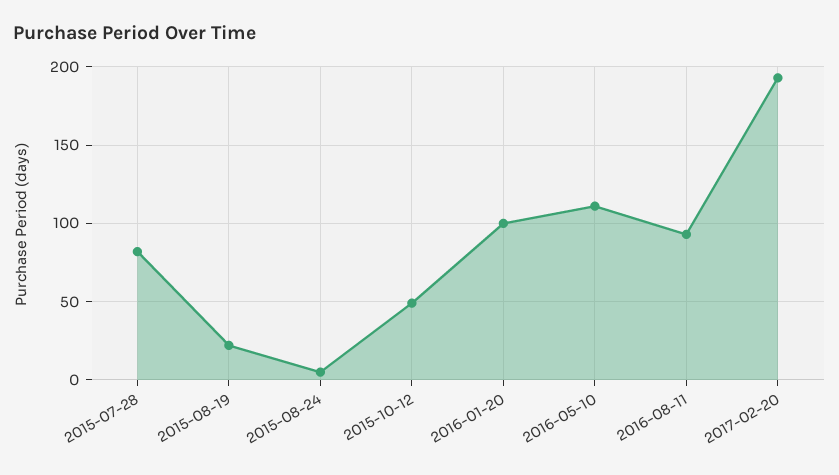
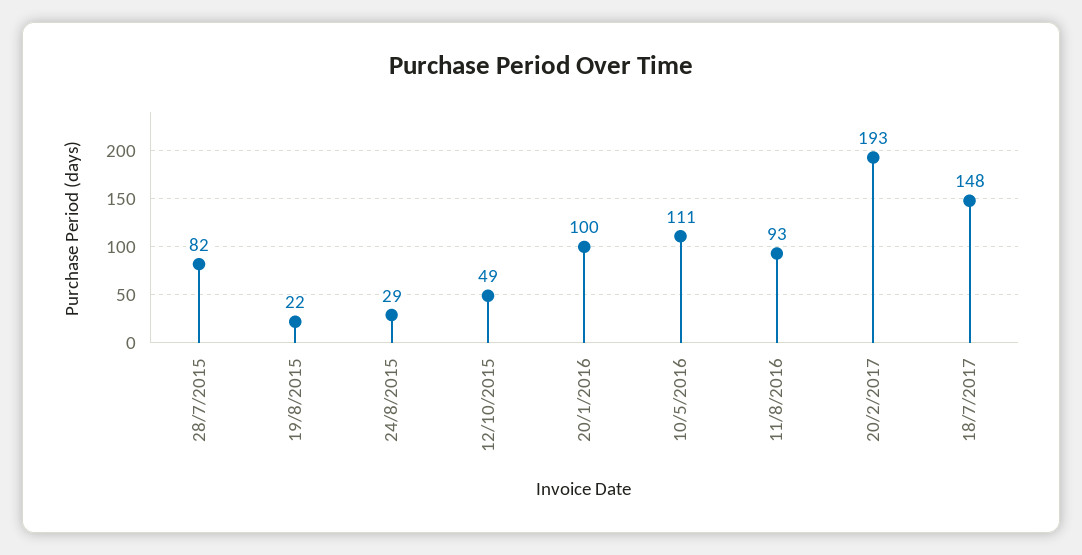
2015-08-24: 5 -> 29
18/7/2017: none -> 148

